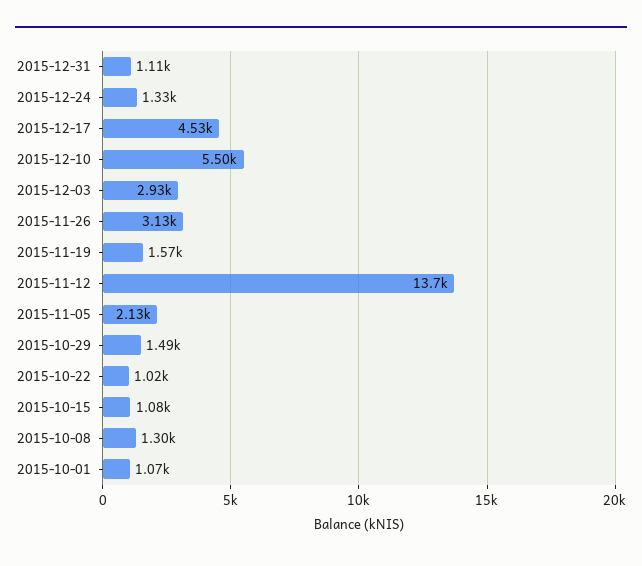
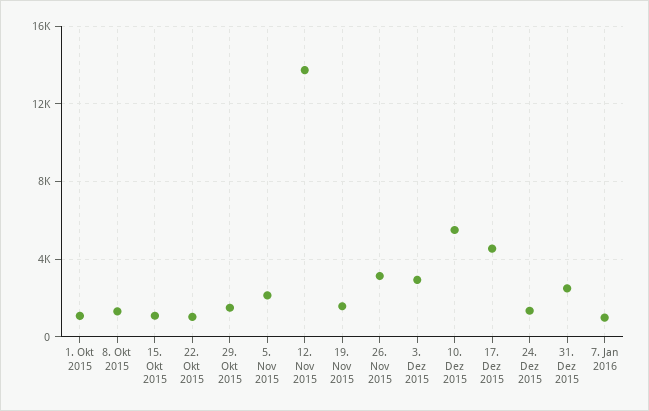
2015-12-31: 1110 -> 2500
7. Jan 2016: none -> 1000

